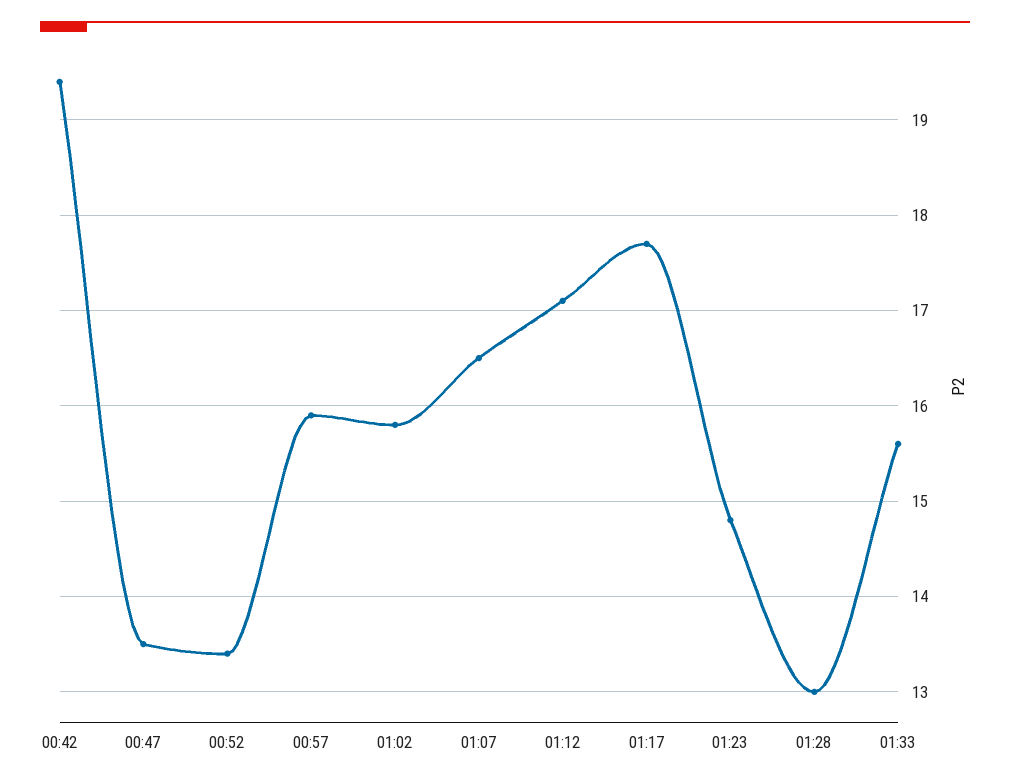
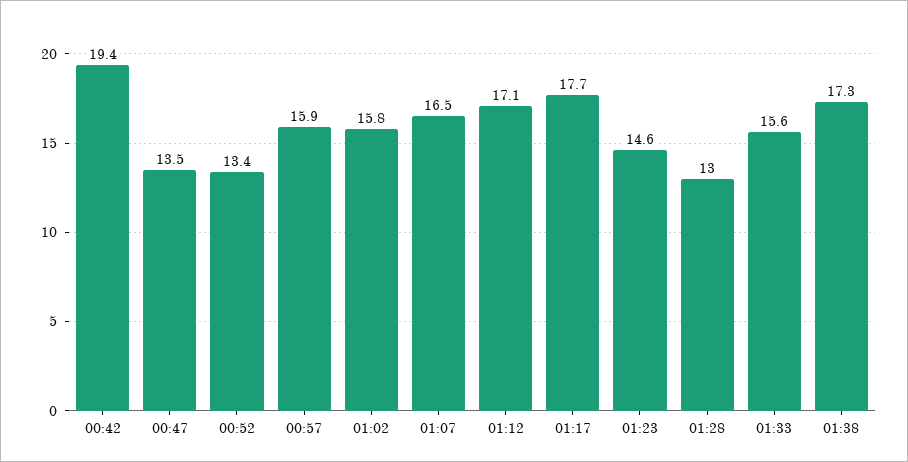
01:23: 14.8 -> 14.6
01:38: none -> 17.3

